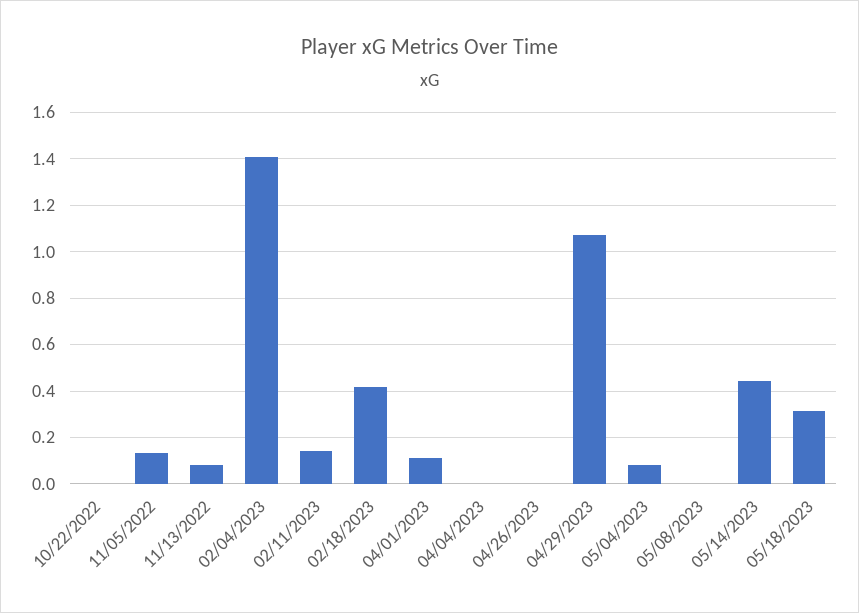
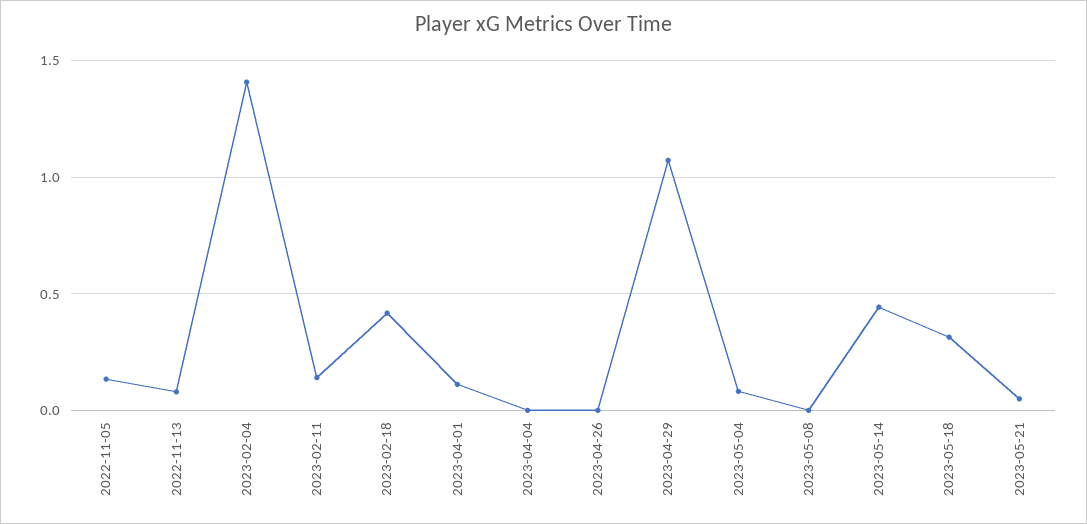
10/22/2022: 0 -> none
2023-05-21: none -> 0.05

